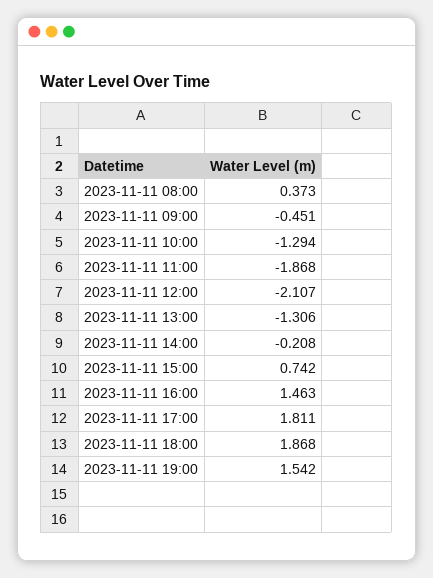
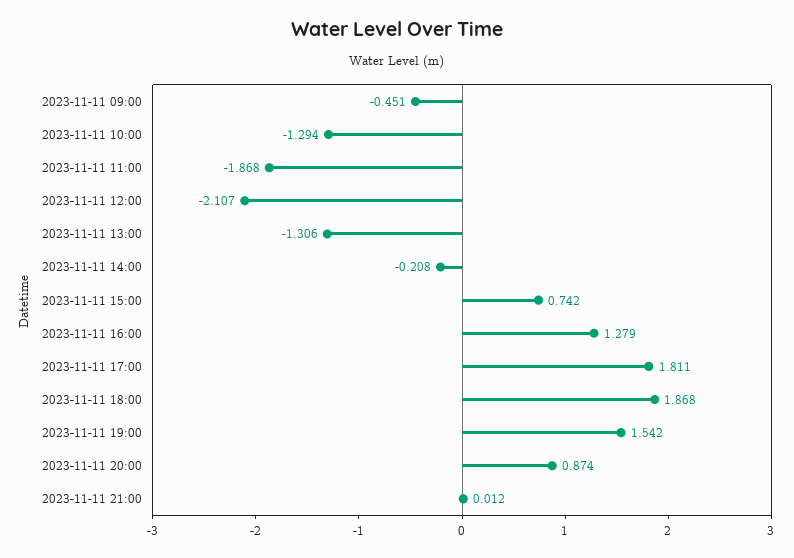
2023-11-11 08:00: 0.373 -> none
2023-11-11 16:00: 1.463 -> 1.279
2023-11-11 20:00: none -> 0.874
2023-11-11 21:00: none -> 0.012

